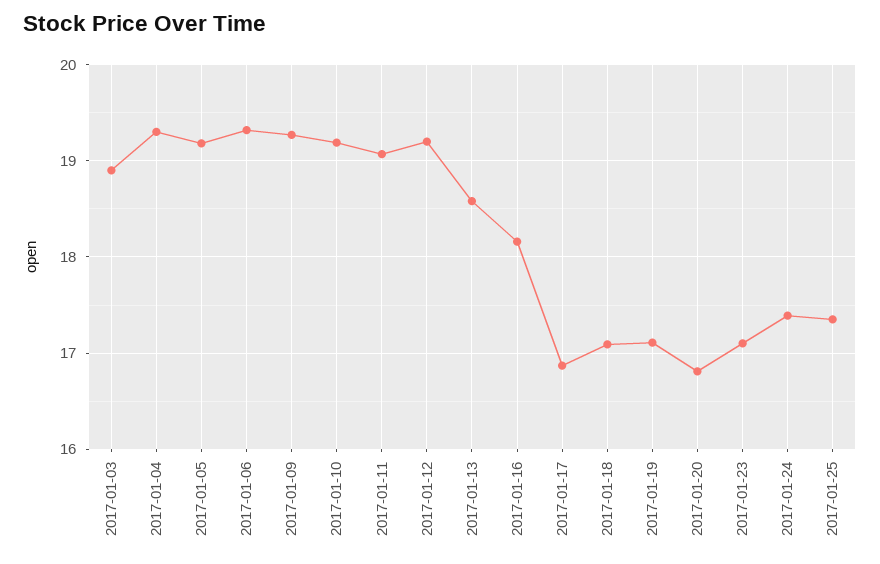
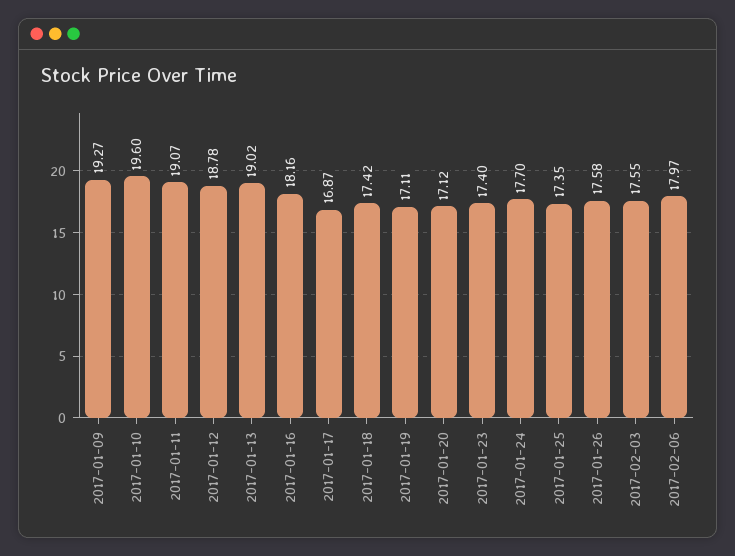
2017-01-03: 18.9 -> none
2017-01-04: 19.3 -> none
2017-01-05: 19.2 -> none
2017-01-06: 19.3 -> none
2017-01-10: 19.2 -> 19.6
2017-01-12: 19.2 -> 18.78
2017-01-13: 18.6 -> 19.02
2017-01-18: 17.1 -> 17.42
2017-01-20: 16.8 -> 17.12
2017-01-23: 17.1 -> 17.4
2017-01-24: 17.4 -> 17.7
2017-01-26: none -> 17.58
2017-02-03: none -> 17.55
2017-02-06: none -> 17.97

